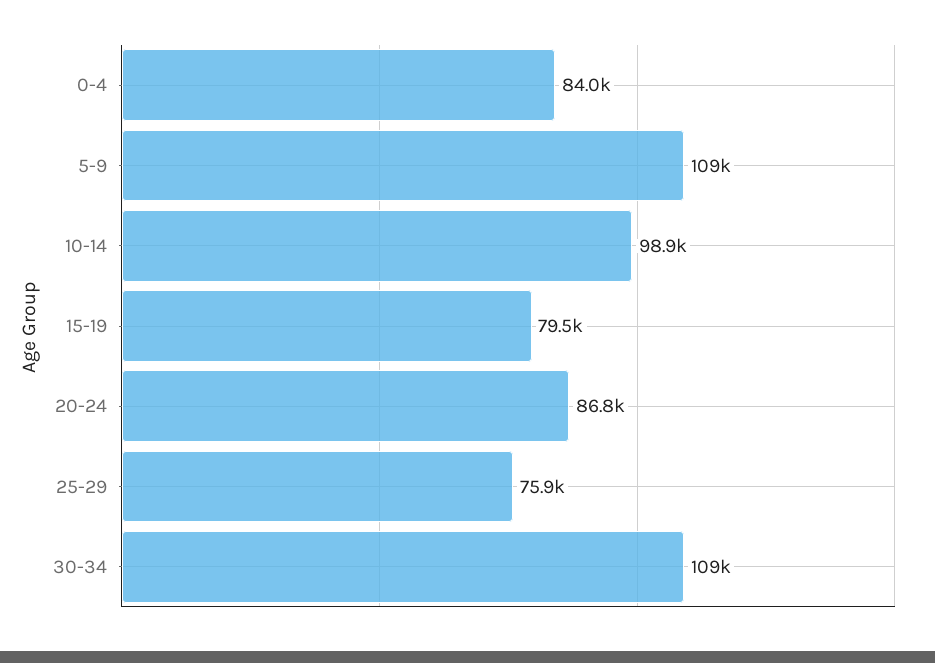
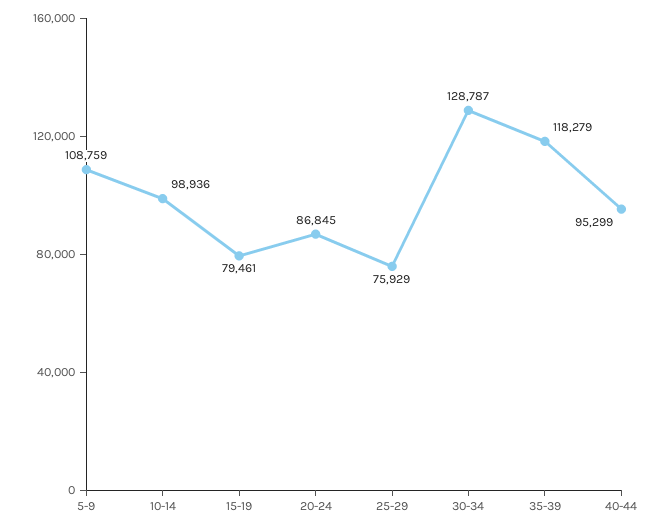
0-4: 84000 -> none
30-34: 109000 -> 128787
35-39: none -> 118279
40-44: none -> 95299

